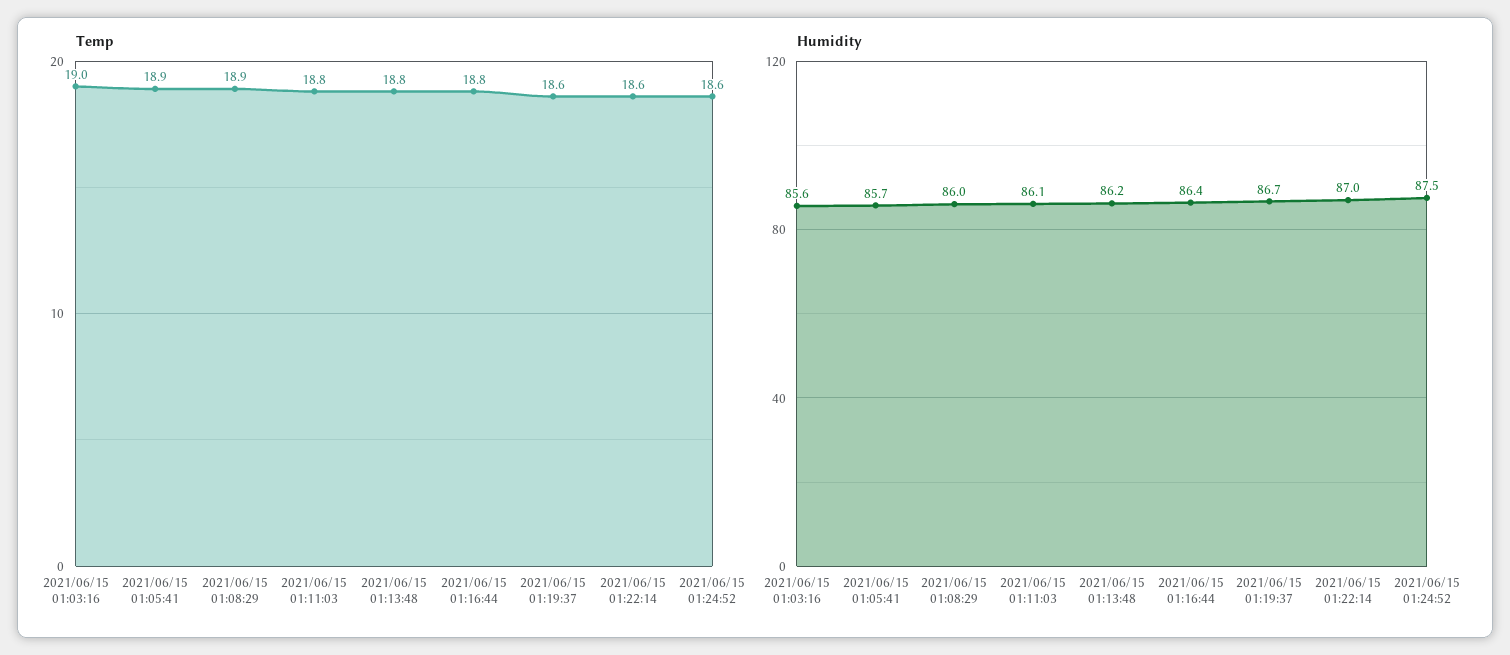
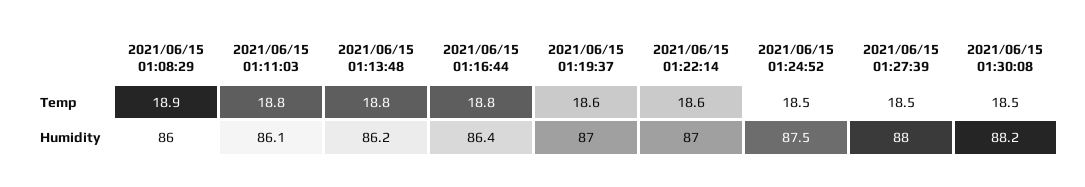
Temp, 2021/06/15 01:03:16: 19 -> none
Temp, 2021/06/15 01:05:41: 18.9 -> none
Temp, 2021/06/15 01:24:52: 18.6 -> 18.5
Humidity, 2021/06/15 01:03:16: 85.6 -> none
Humidity, 2021/06/15 01:05:41: 85.7 -> none
Humidity, 2021/06/15 01:19:37: 86.7 -> 87
Temp, 2021/06/15 01:27:39: none -> 18.5
Temp, 2021/06/15 01:30:08: none -> 18.5
Humidity, 2021/06/15 01:27:39: none -> 88
Humidity, 2021/06/15 01:30:08: none -> 88.2

